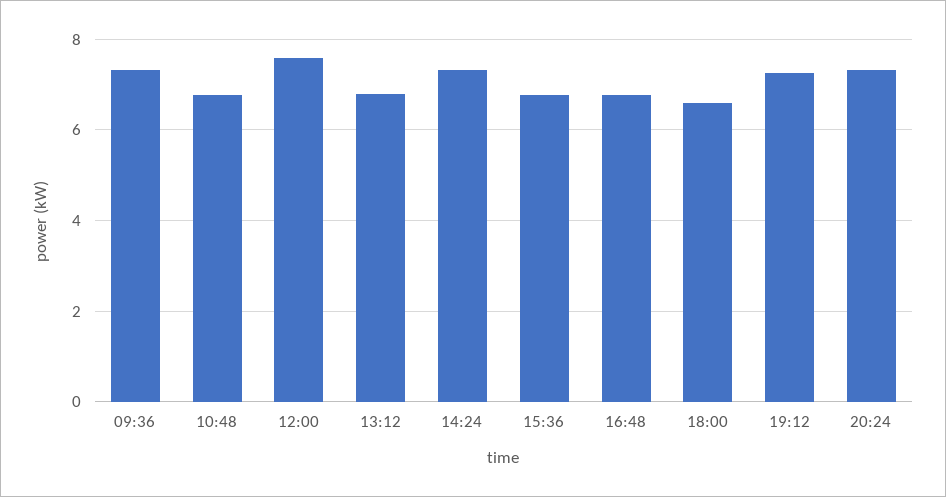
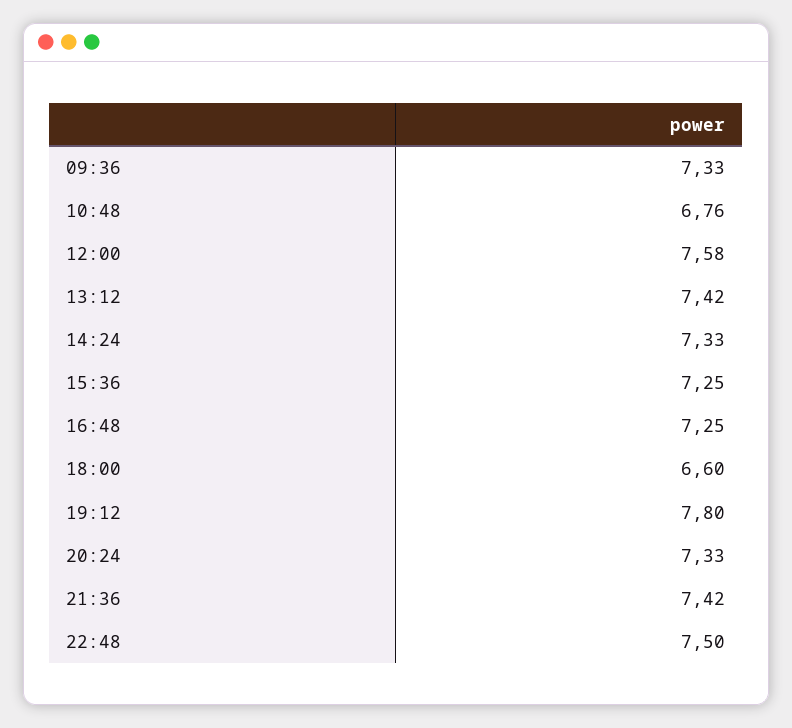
13:12: 6.8 -> 7.42
15:36: 6.8 -> 7.25
16:48: 6.8 -> 7.25
19:12: 7.2 -> 7.8
21:36: none -> 7.42
22:48: none -> 7.5

